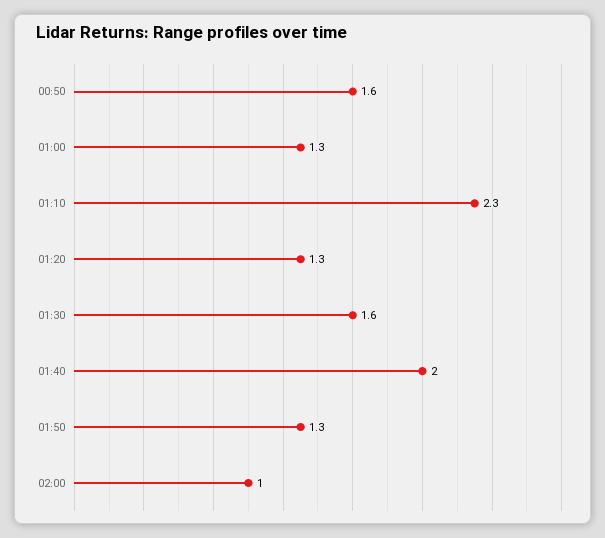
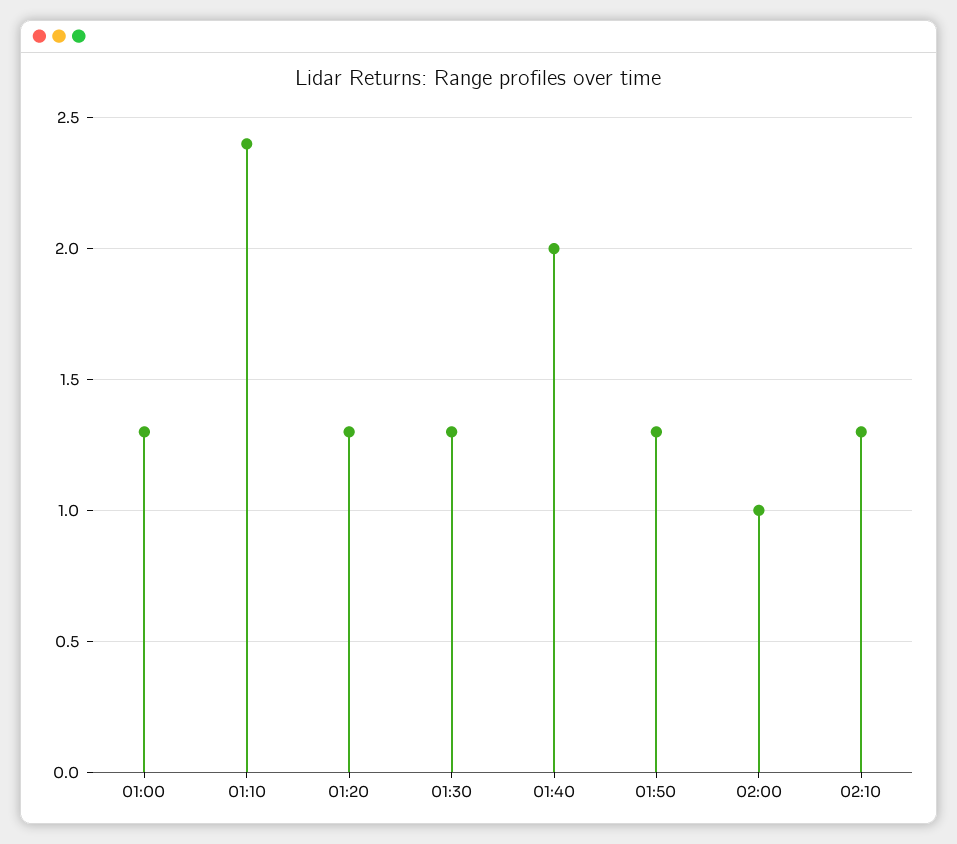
00:50: 1.6 -> none
01:10: 2.3 -> 2.4
01:30: 1.6 -> 1.3
02:10: none -> 1.3

